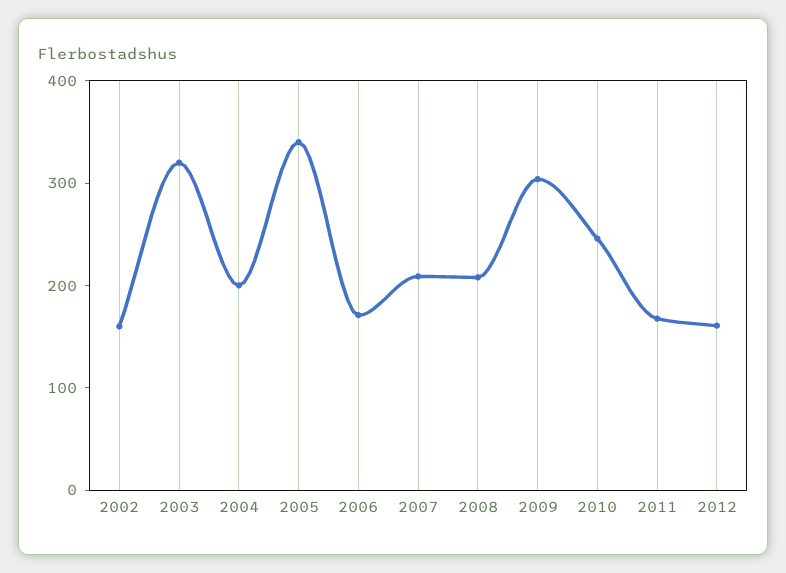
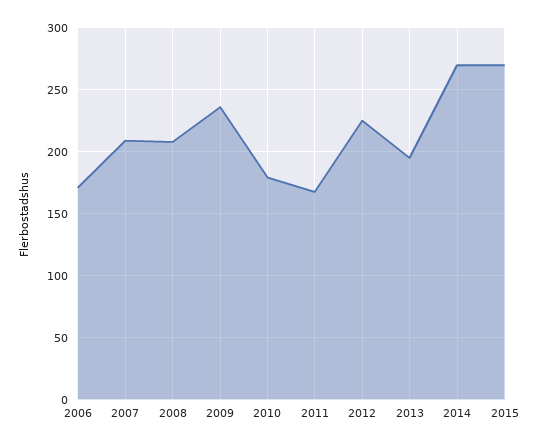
2002: 160 -> none
2003: 320 -> none
2004: 200 -> none
2005: 340 -> none
2009: 300 -> 235
2010: 240 -> 180
2012: 160 -> 225
2013: none -> 195
2014: none -> 270
2015: none -> 270

